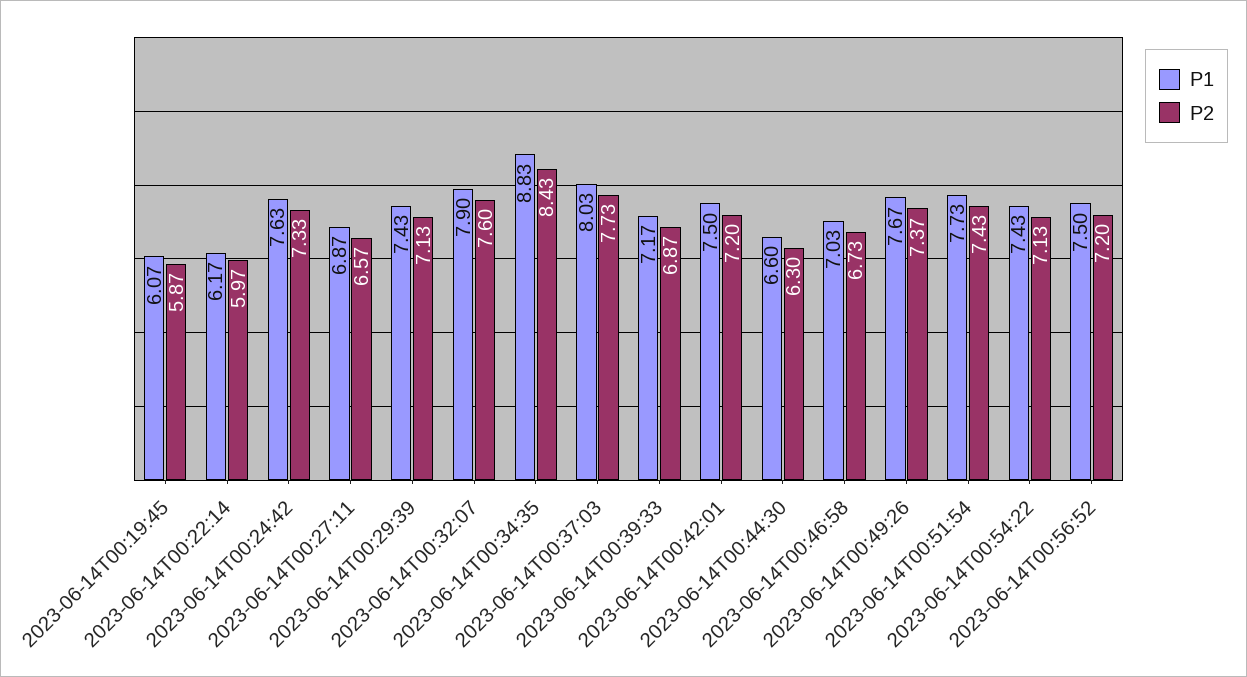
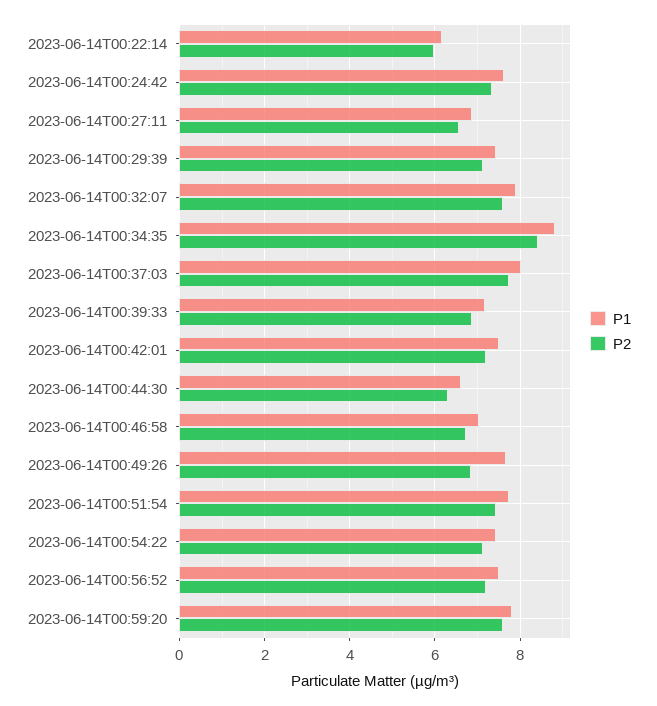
P1, 2023-06-14T00:19:45: 6.07 -> none
P2, 2023-06-14T00:19:45: 5.87 -> none
P2, 2023-06-14T00:49:26: 7.37 -> 6.8
P1, 2023-06-14T00:59:20: none -> 7.8
P2, 2023-06-14T00:59:20: none -> 7.6

